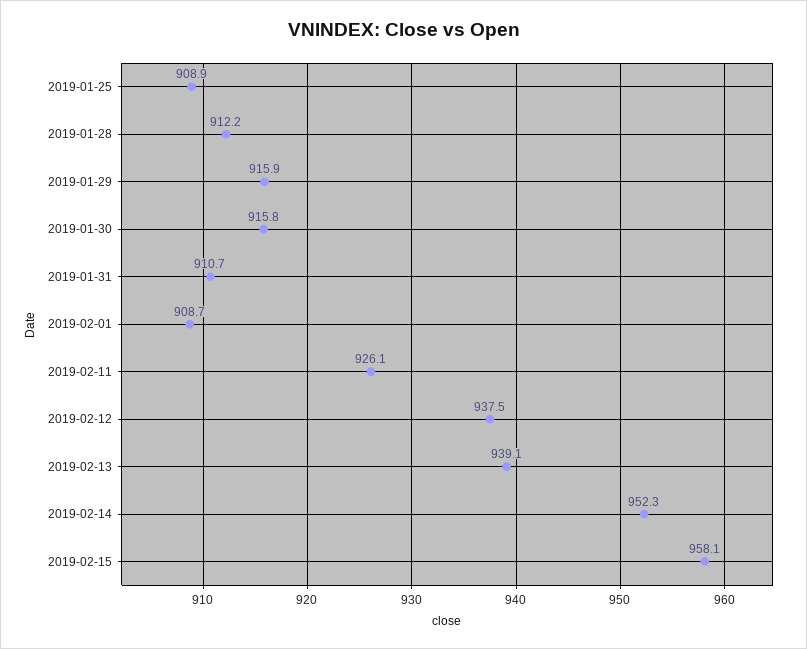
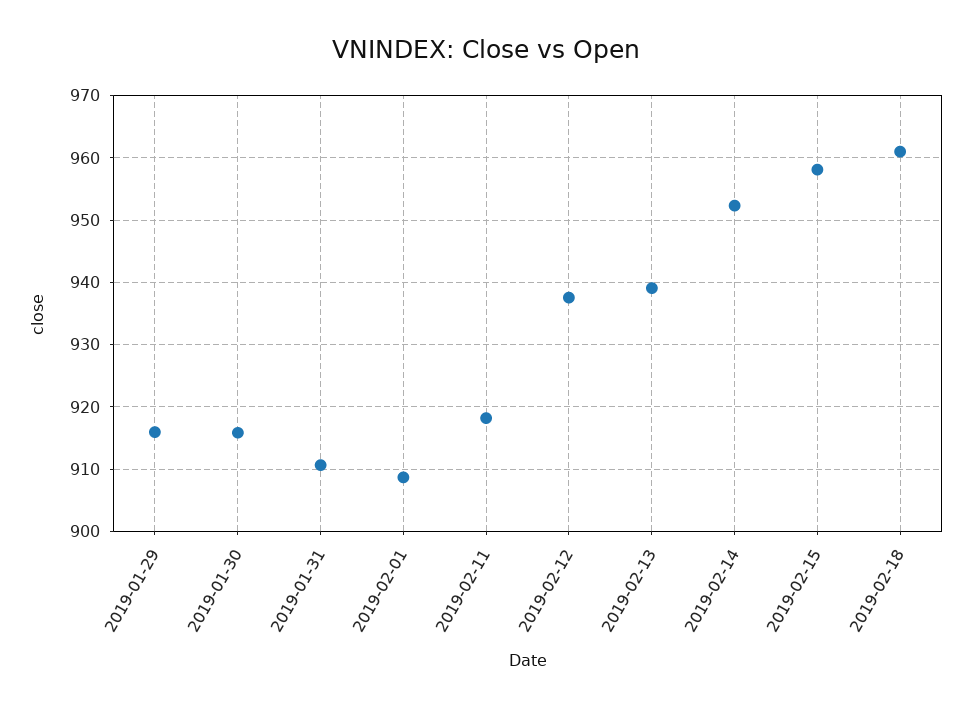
2019-01-25: 908.9 -> none
2019-01-28: 912.2 -> none
2019-02-11: 926.1 -> 918
2019-02-18: none -> 961

